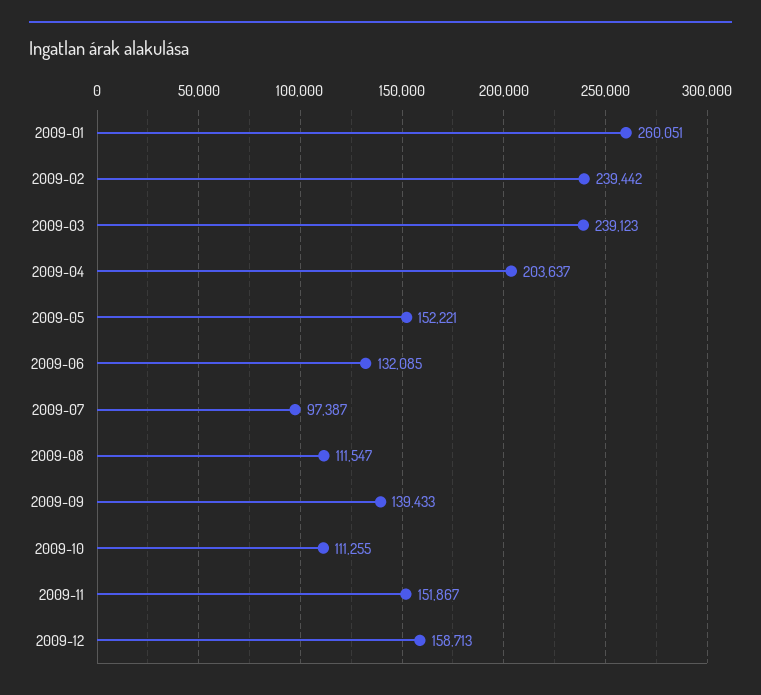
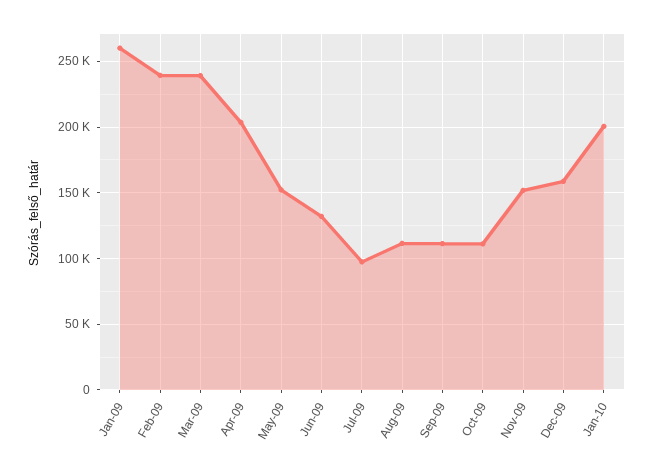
2009-09: 139433 -> 110000
Jan-10: none -> 200000

